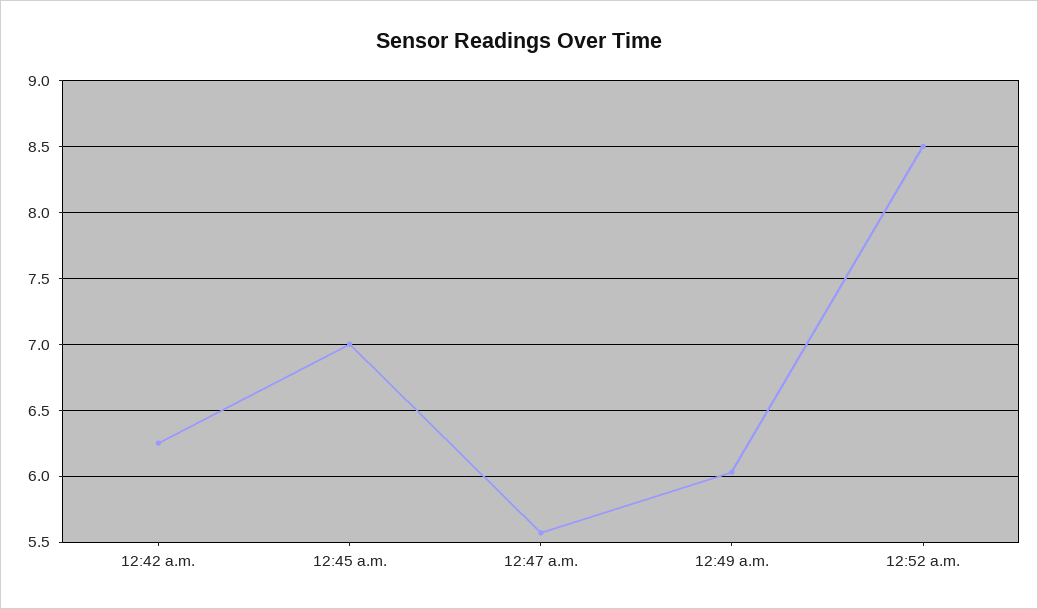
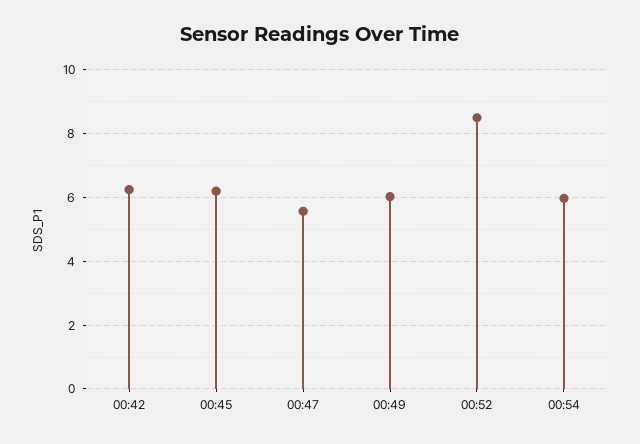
12:45 a.m.: 7 -> 6.2
00:54: none -> 6

